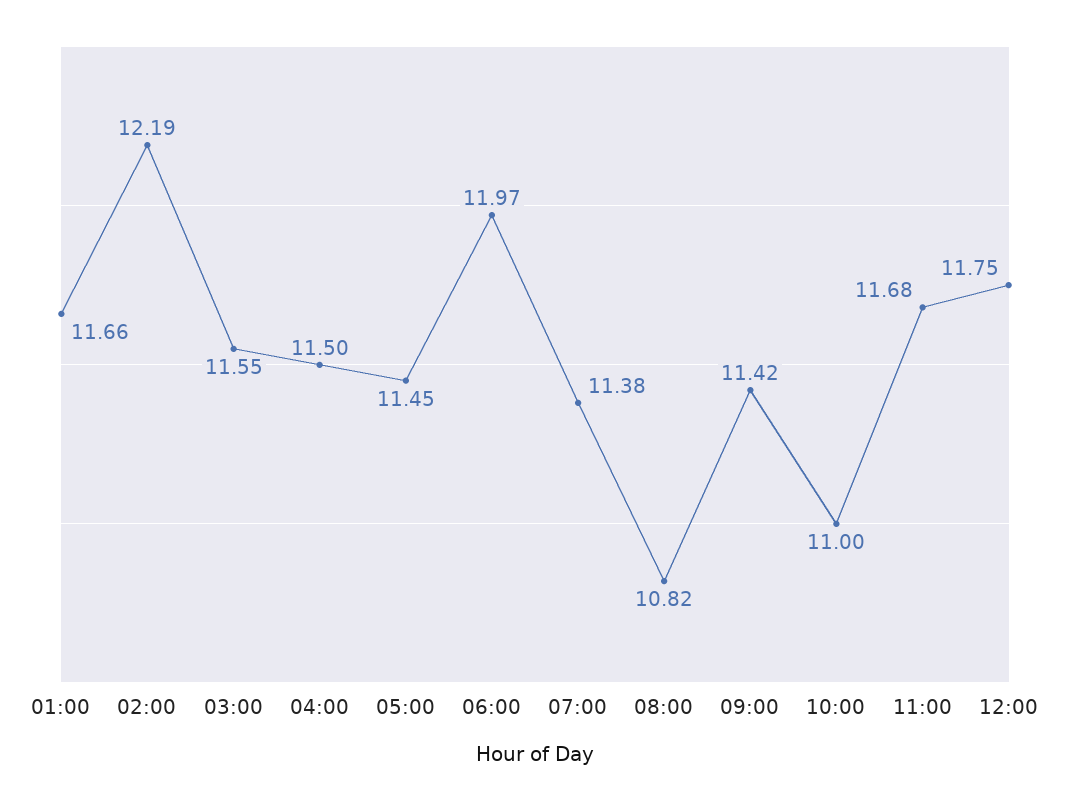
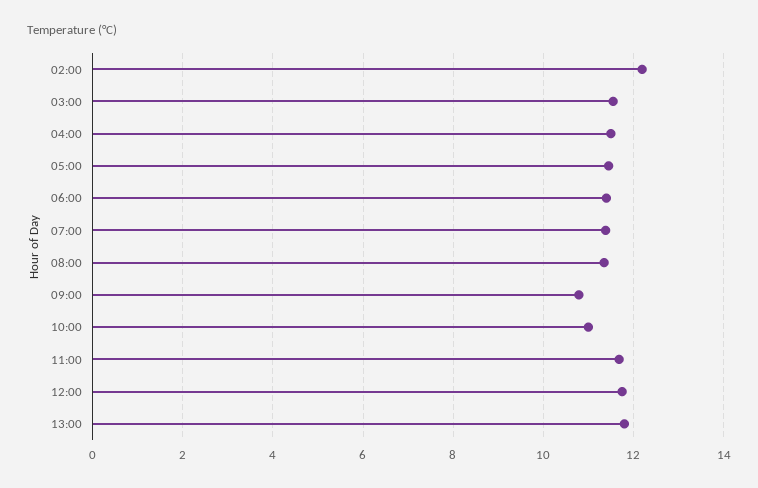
01:00: 11.66 -> none
06:00: 11.97 -> 11.4
08:00: 10.82 -> 11.4
09:00: 11.42 -> 10.8
13:00: none -> 11.8

